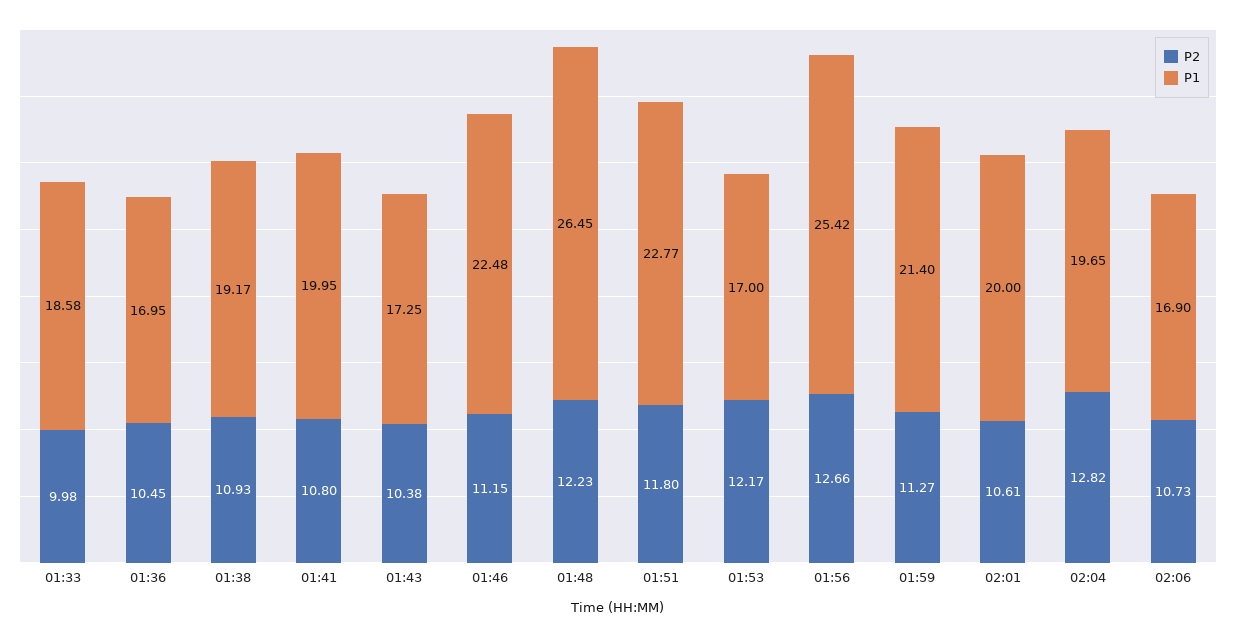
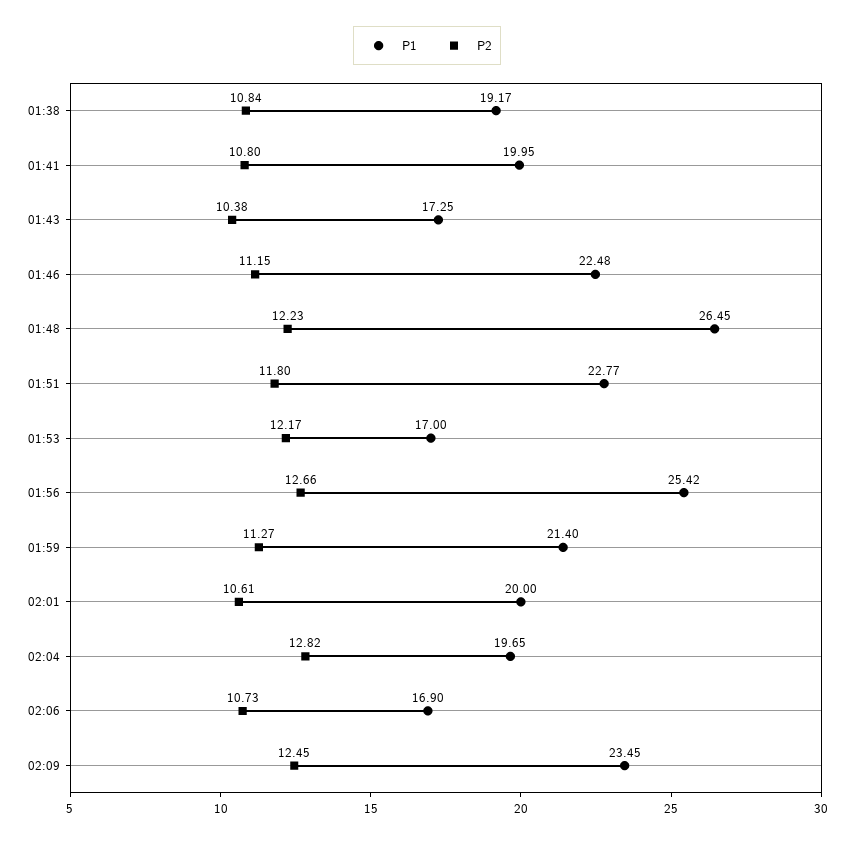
P2, 01:33: 9.98 -> none
P1, 01:33: 18.58 -> none
P2, 01:36: 10.45 -> none
P1, 01:36: 16.95 -> none
P2, 01:38: 10.93 -> 10.84
P1, 02:09: none -> 23.45
P2, 02:09: none -> 12.45

